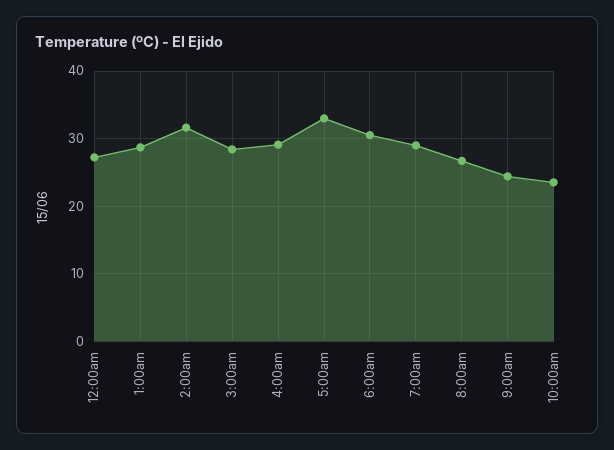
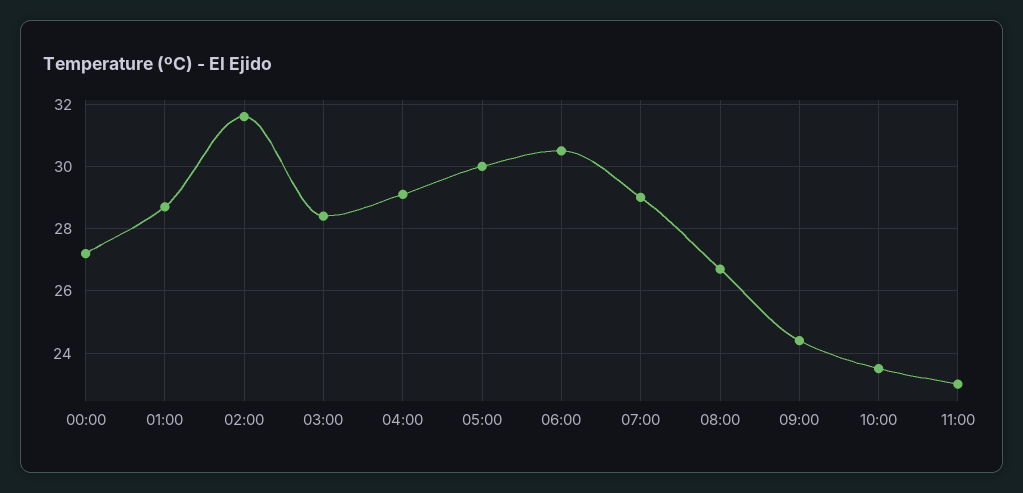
5:00am: 33 -> 30
11:00: none -> 23

